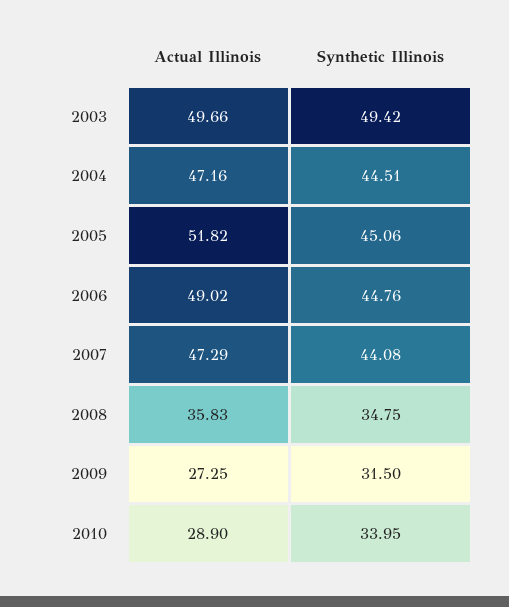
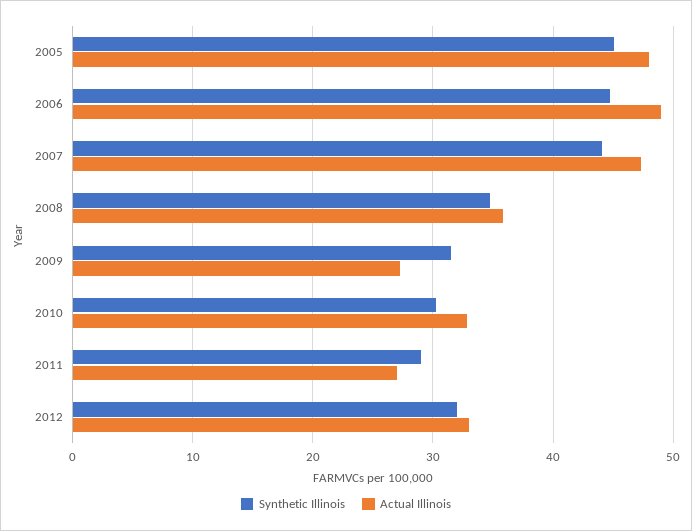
Actual Illinois, 2003: 49.66 -> none
Synthetic Illinois, 2003: 49.42 -> none
Actual Illinois, 2004: 47.16 -> none
Synthetic Illinois, 2004: 44.51 -> none
Actual Illinois, 2005: 51.82 -> 48
Actual Illinois, 2010: 28.9 -> 33
Synthetic Illinois, 2010: 33.95 -> 30
Synthetic Illinois, 2011: none -> 29
Actual Illinois, 2011: none -> 27
Synthetic Illinois, 2012: none -> 32
Actual Illinois, 2012: none -> 33

